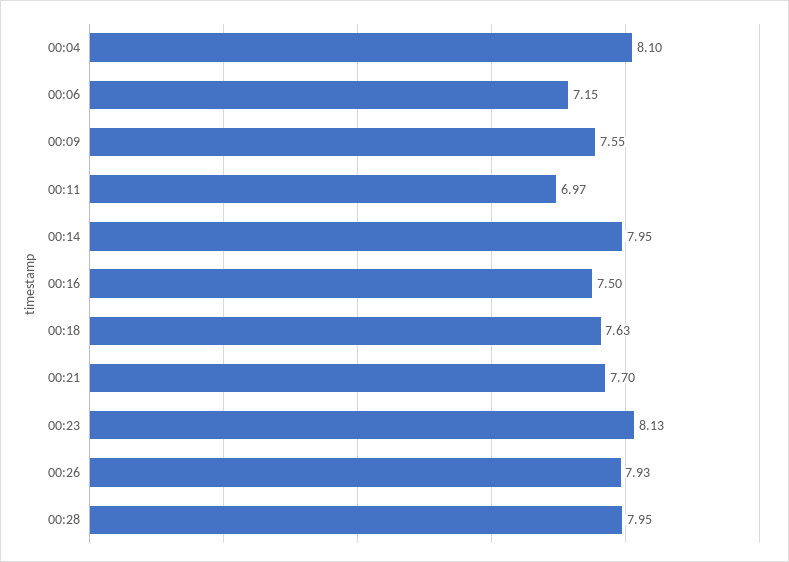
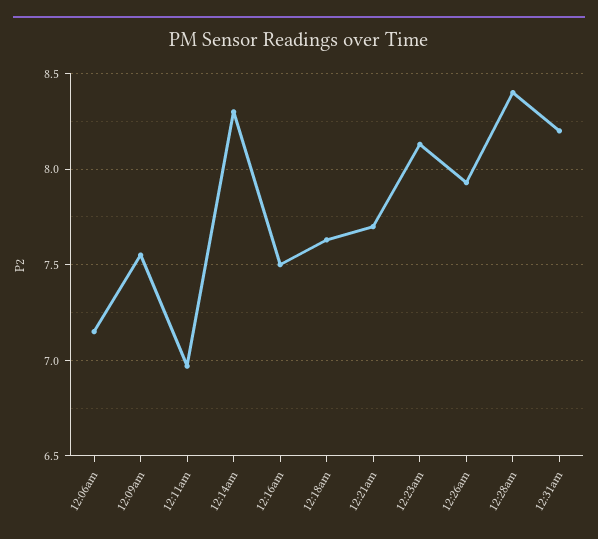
00:04: 8.1 -> none
00:14: 7.95 -> 8.3
00:28: 7.95 -> 8.4
12:31am: none -> 8.2

